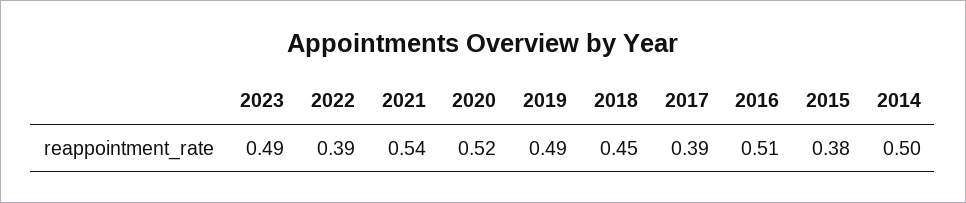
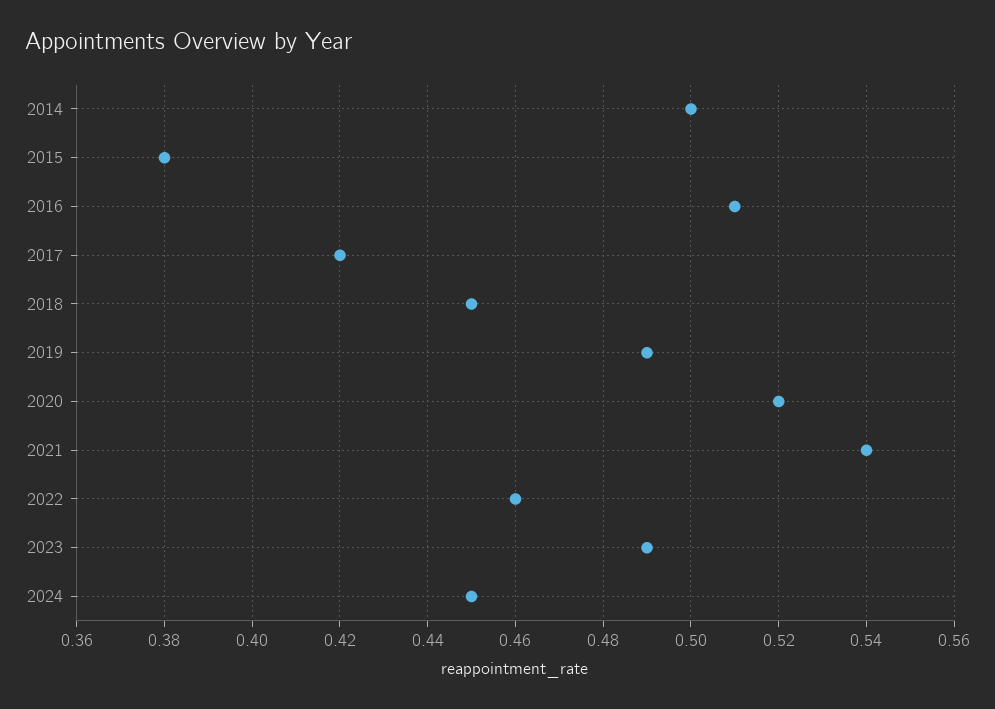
2022: 0.39 -> 0.46
2017: 0.39 -> 0.42
2024: none -> 0.45

